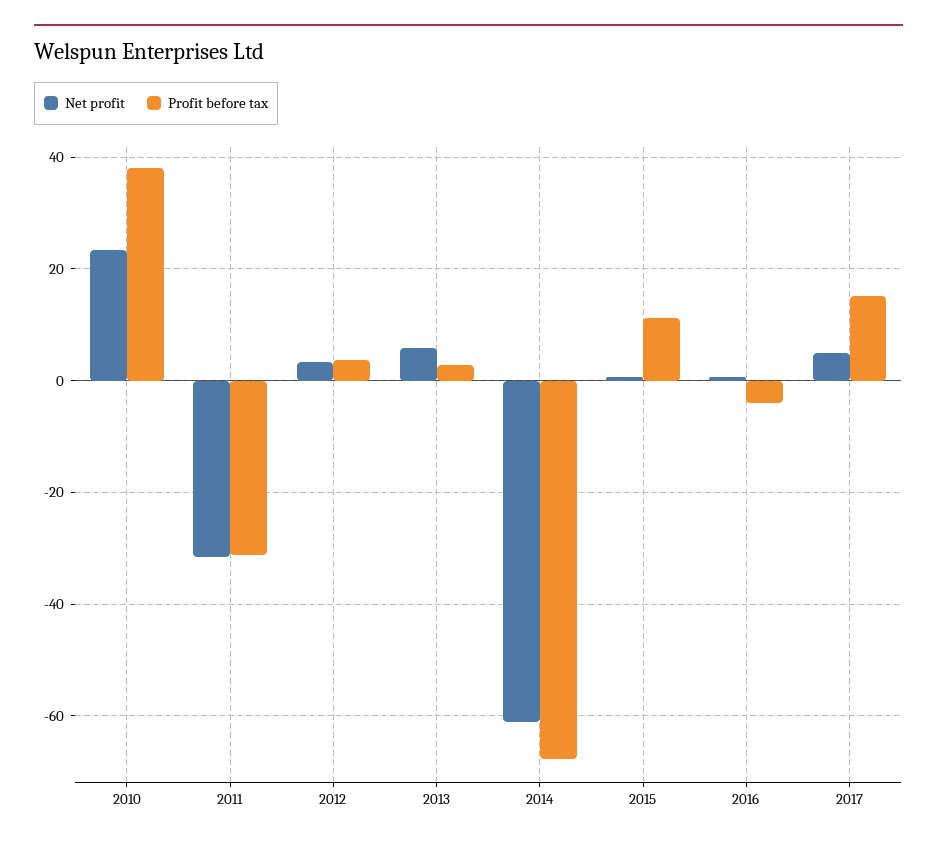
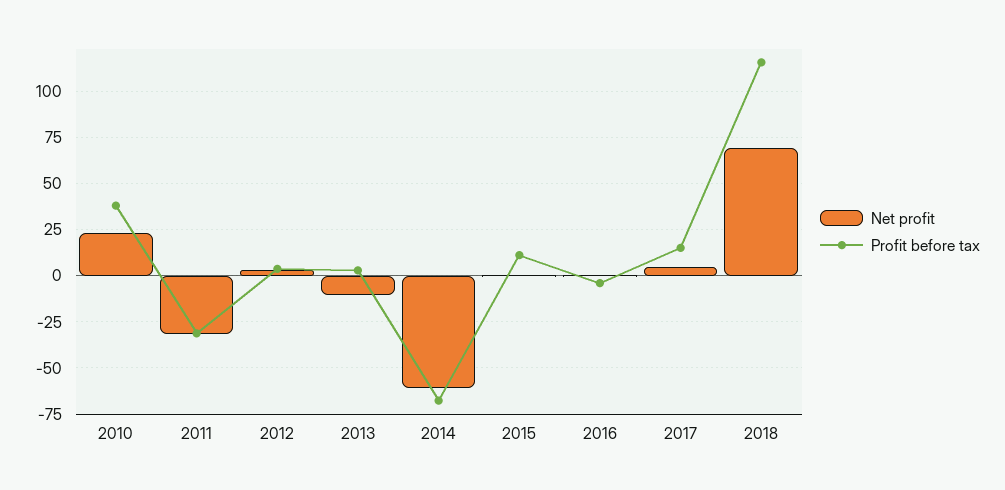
Net profit, 2013: 6 -> -10
Net profit, 2018: none -> 70
Profit before tax, 2018: none -> 115

